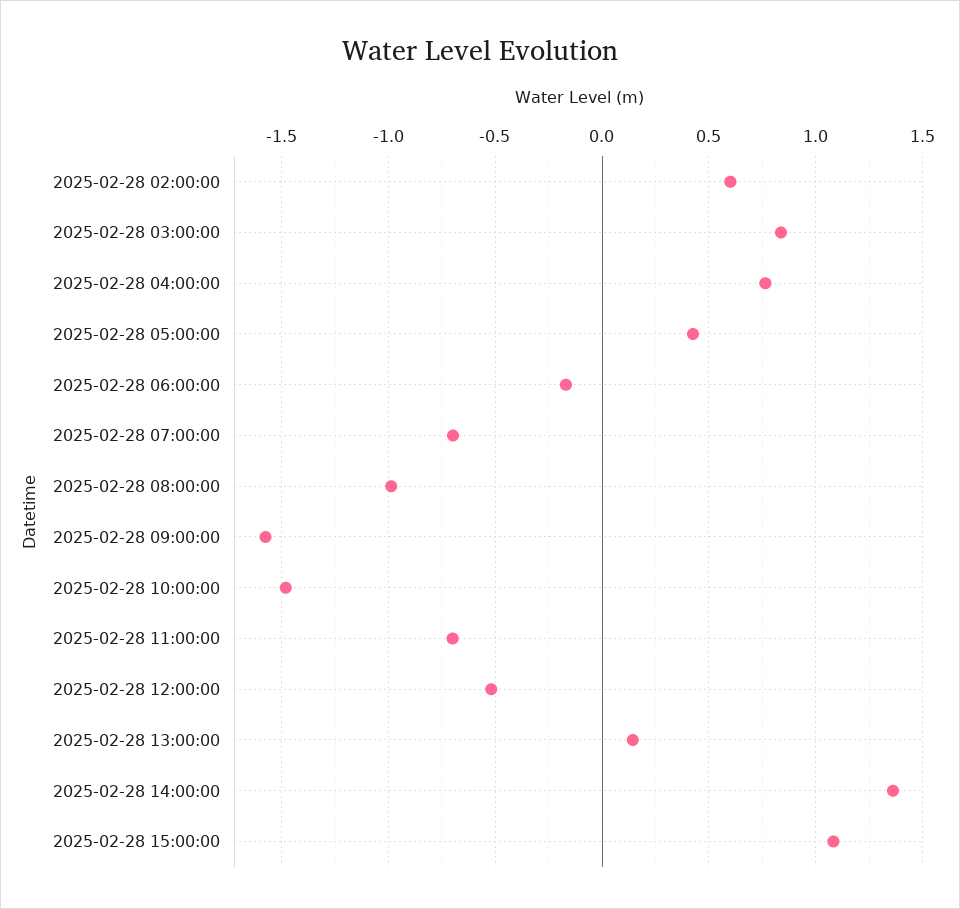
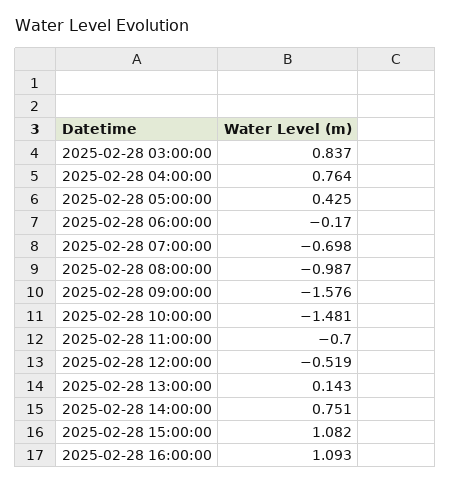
2025-02-28 02:00:00: 0.6 -> none
2025-02-28 14:00:00: 1.35 -> 0.751
2025-02-28 16:00:00: none -> 1.093

